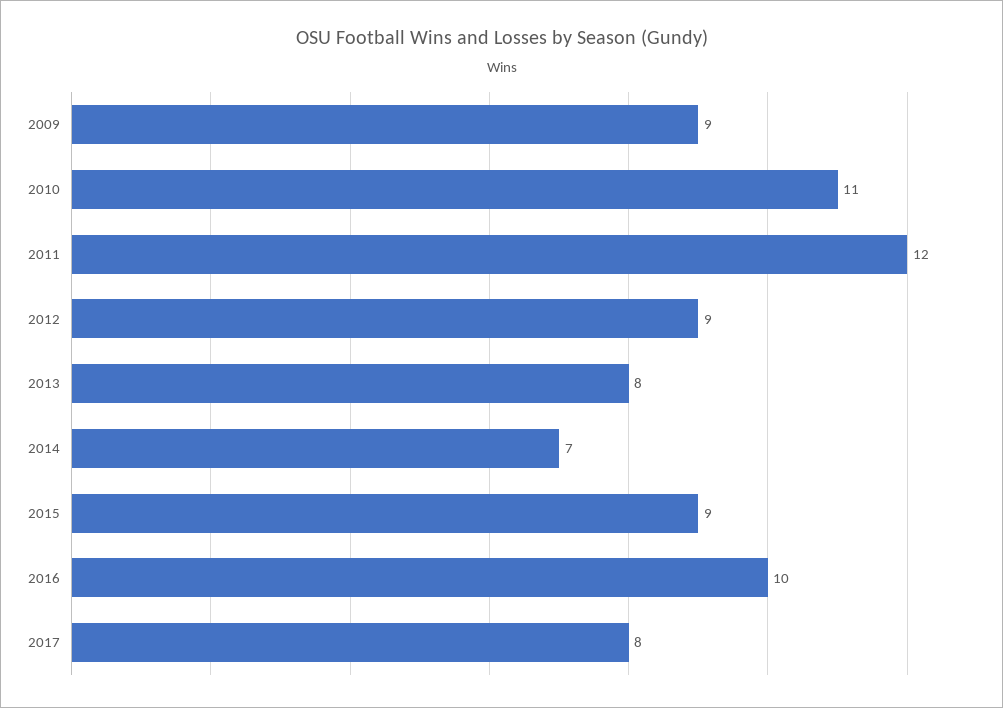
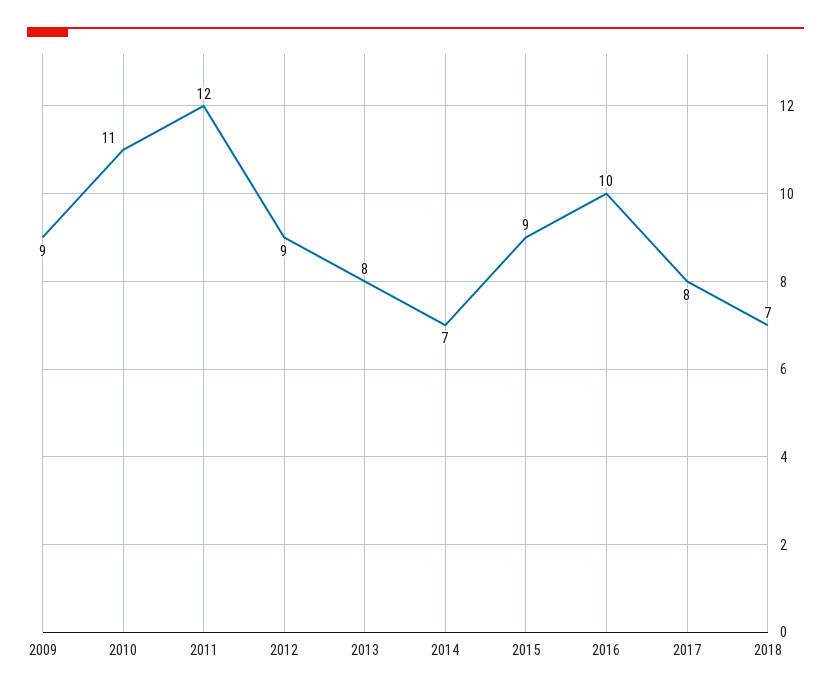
2018: none -> 7

